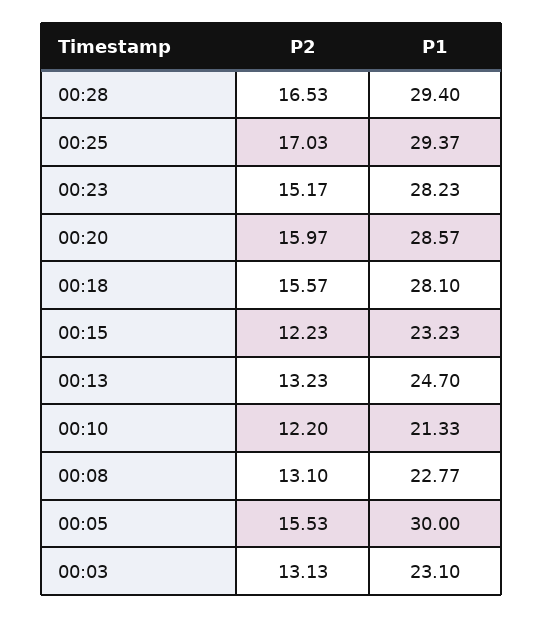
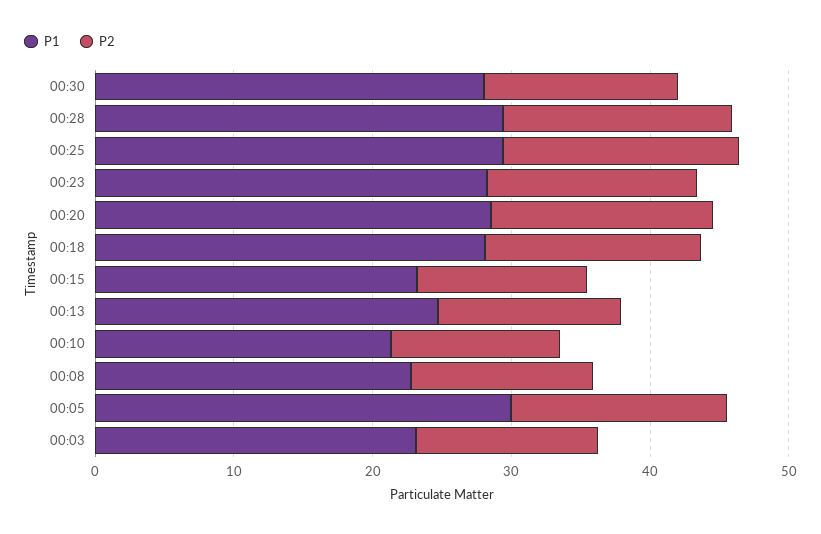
P1, 00:30: none -> 28
P2, 00:30: none -> 14

